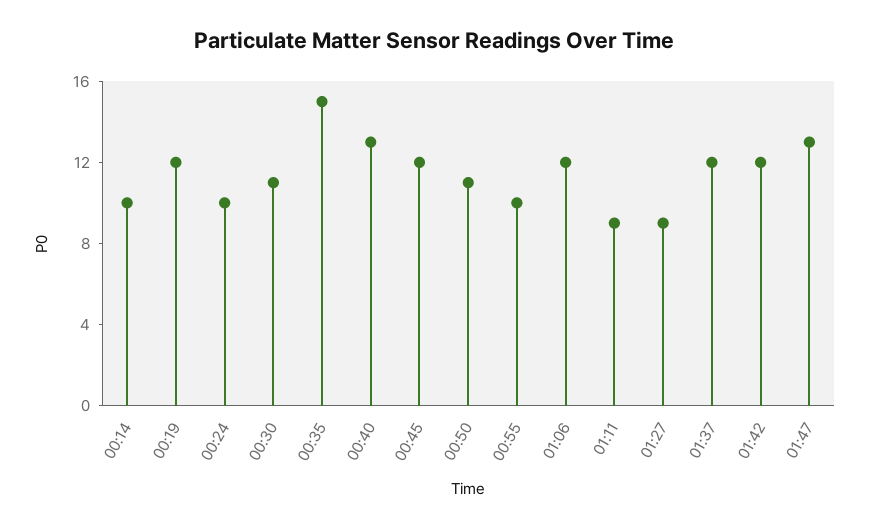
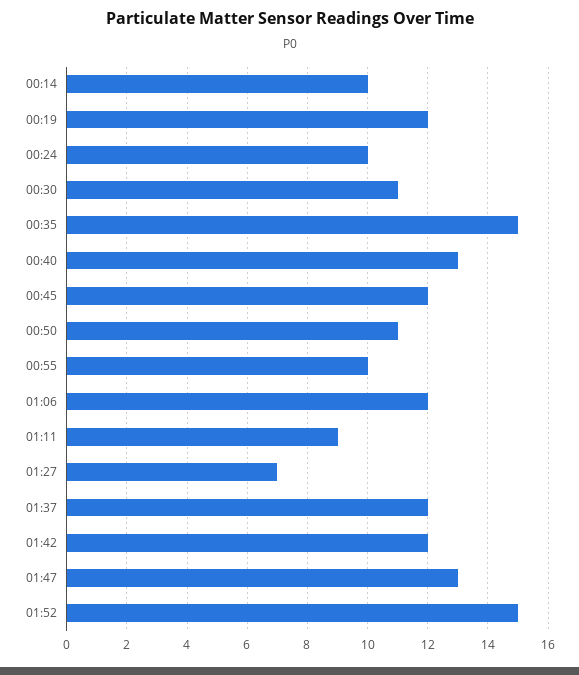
01:27: 9 -> 7
01:52: none -> 15

